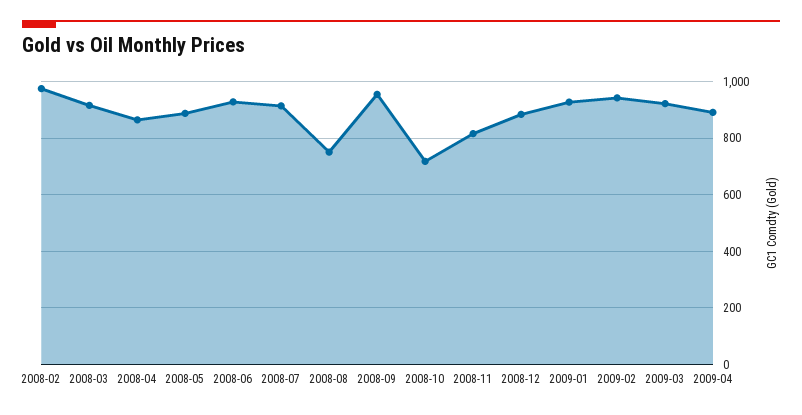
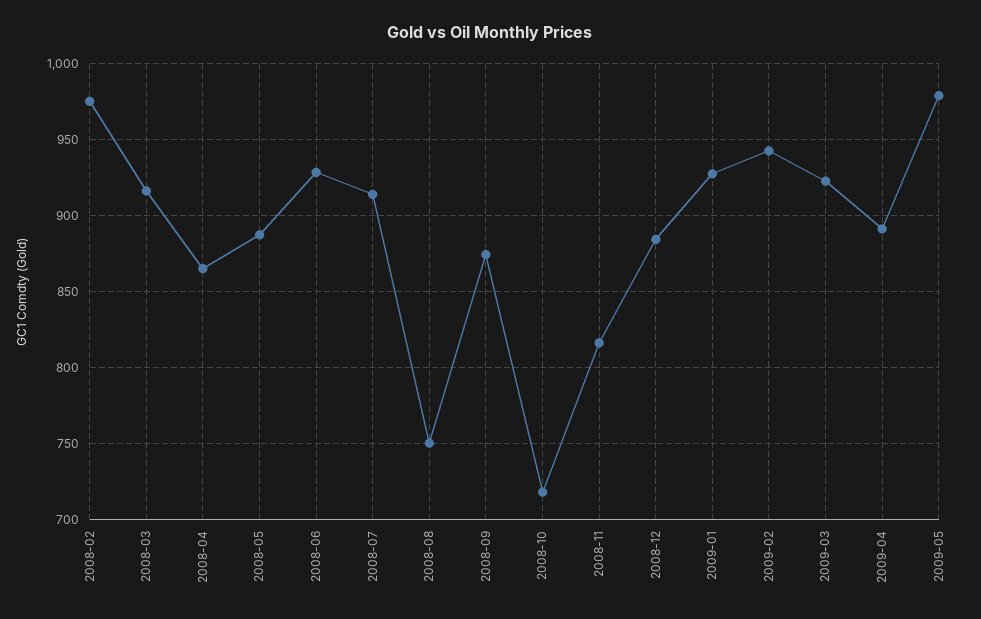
2008-09: 950 -> 875
2009-05: none -> 980

